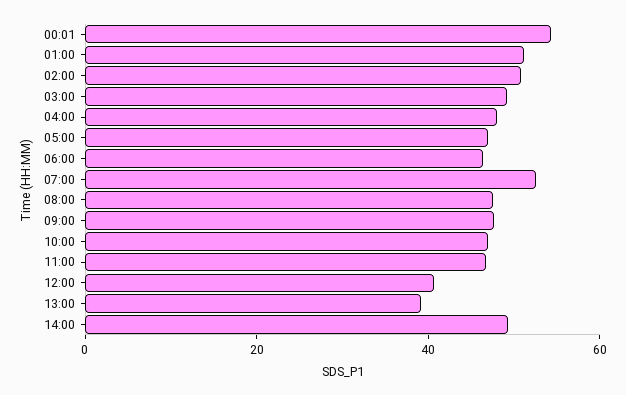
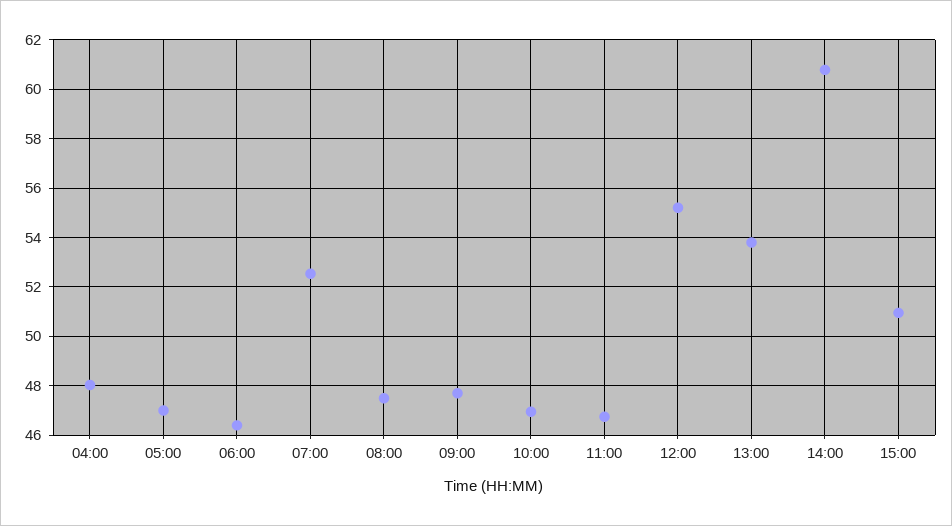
00:01: 55 -> none
01:00: 50 -> none
02:00: 50 -> none
03:00: 50 -> none
12:00: 40 -> 55.25
13:00: 40 -> 53.75
14:00: 50 -> 60.75
15:00: none -> 51

